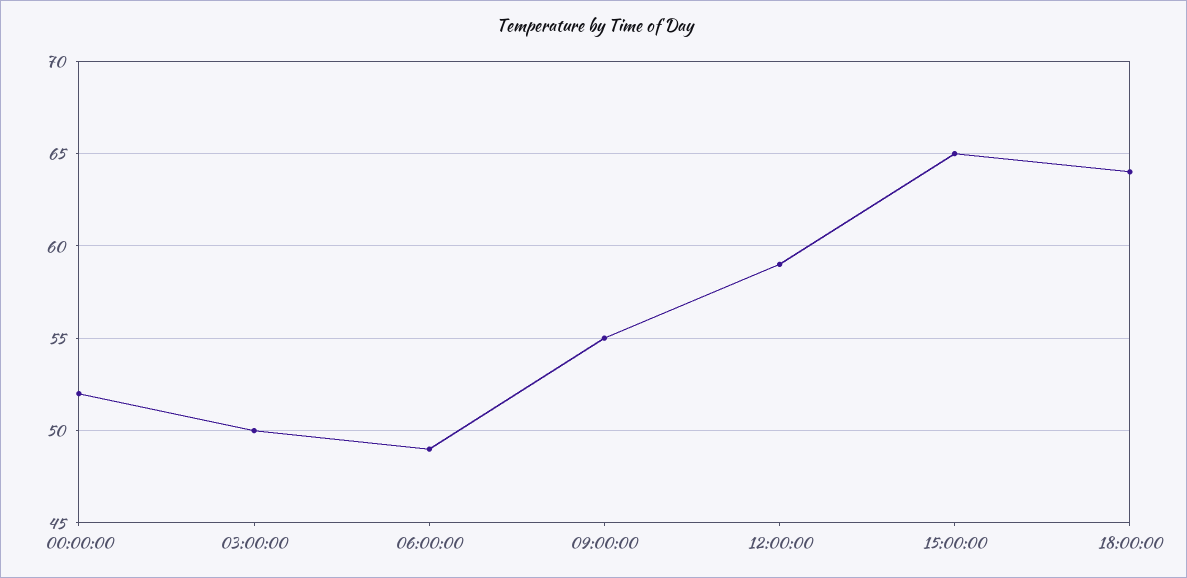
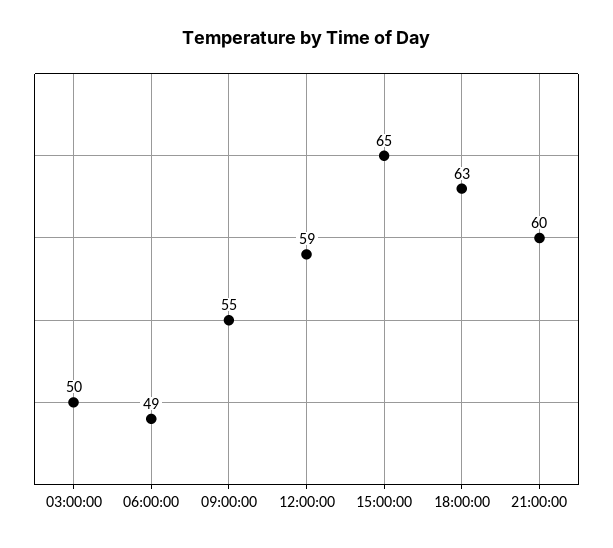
00:00:00: 52 -> none
18:00:00: 64 -> 63
21:00:00: none -> 60

